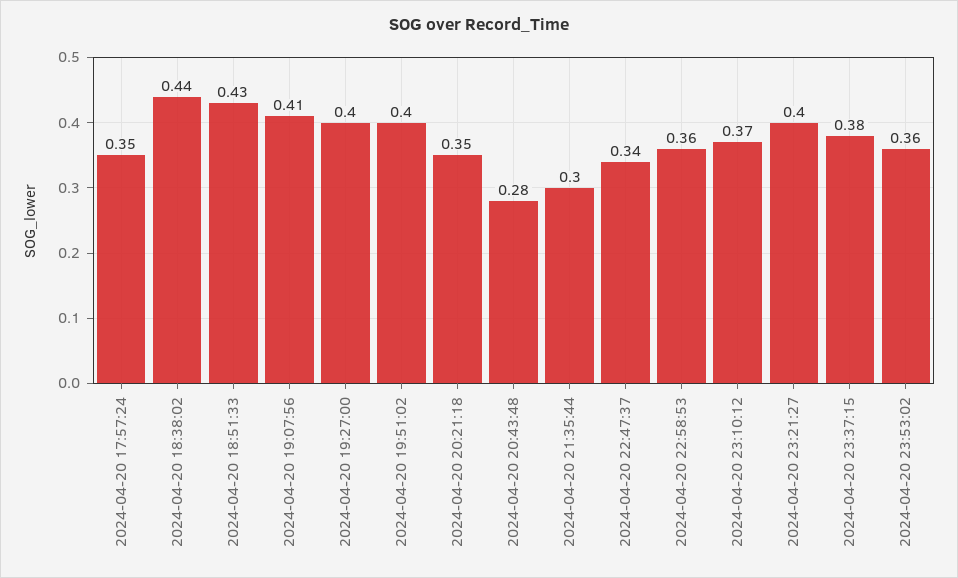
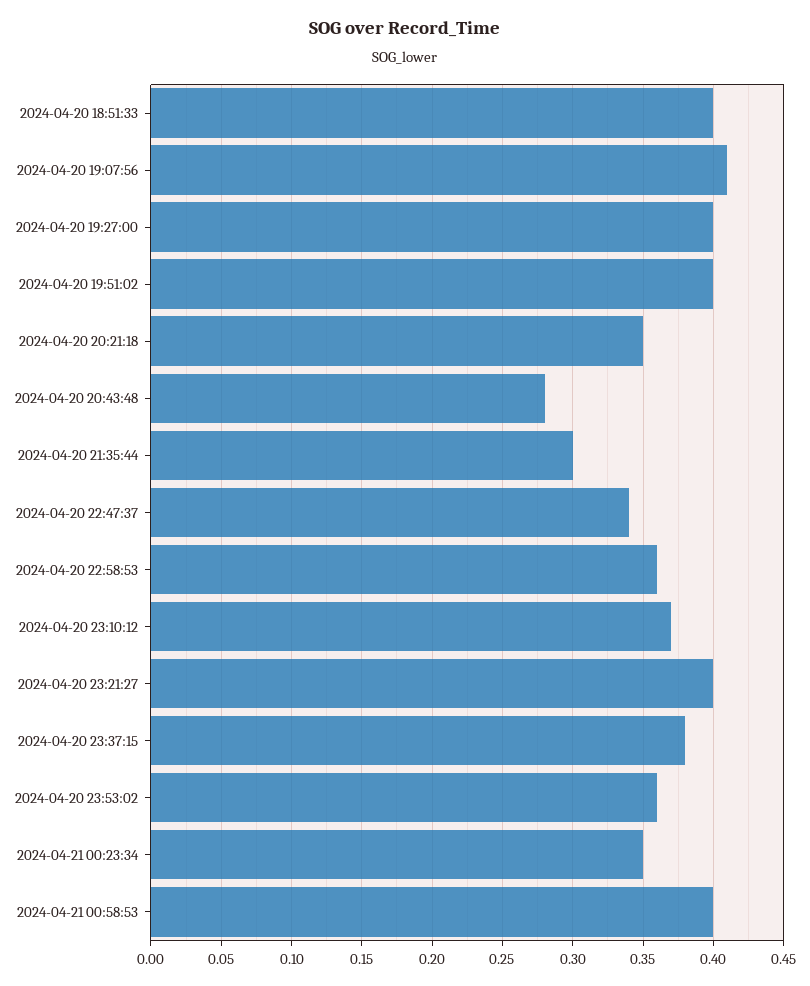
2024-04-20 17:57:24: 0.35 -> none
2024-04-20 18:38:02: 0.44 -> none
2024-04-20 18:51:33: 0.43 -> 0.4
2024-04-21 00:23:34: none -> 0.35
2024-04-21 00:58:53: none -> 0.4

